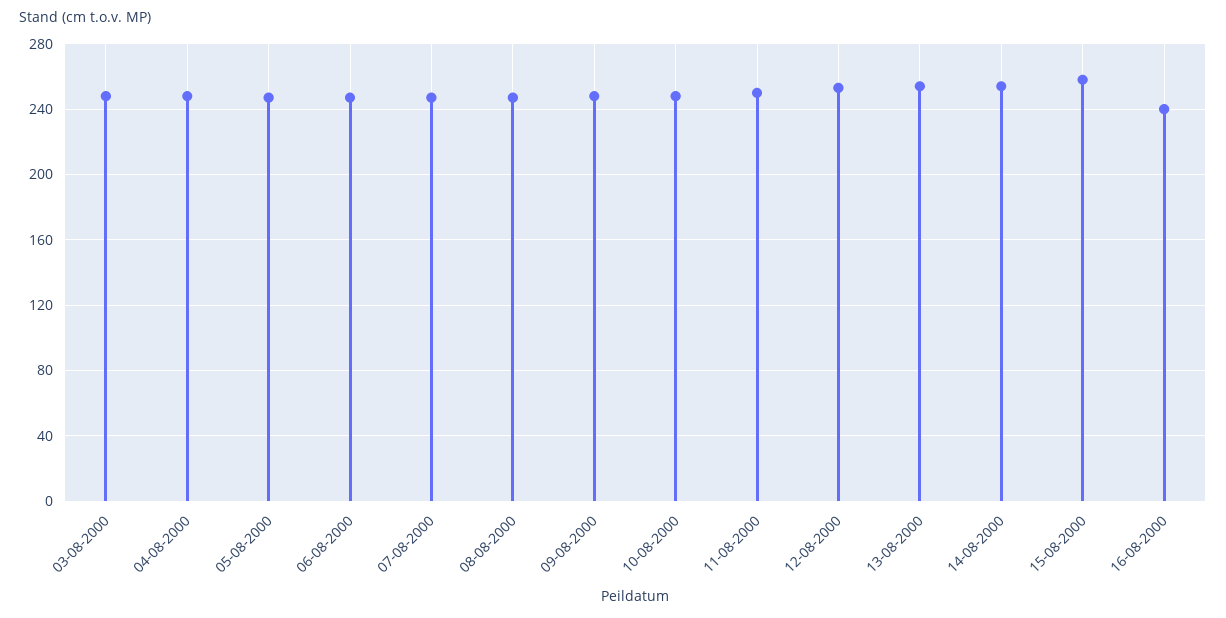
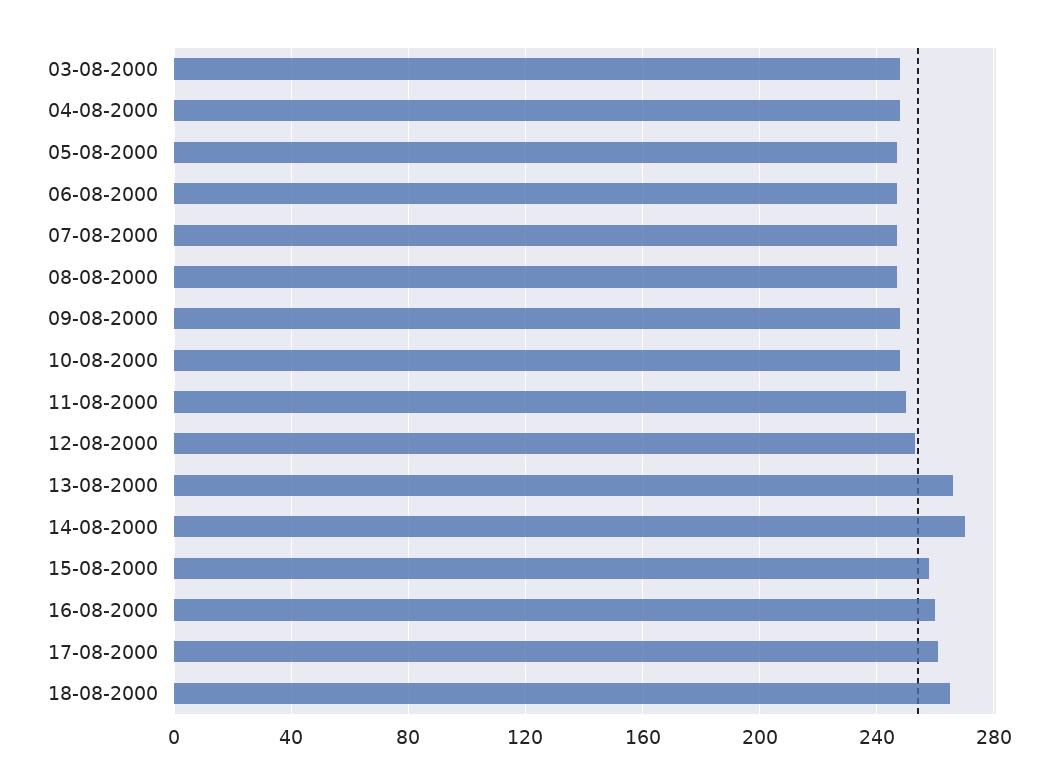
13-08-2000: 255 -> 265
14-08-2000: 255 -> 270
16-08-2000: 240 -> 260
17-08-2000: none -> 260
18-08-2000: none -> 265

